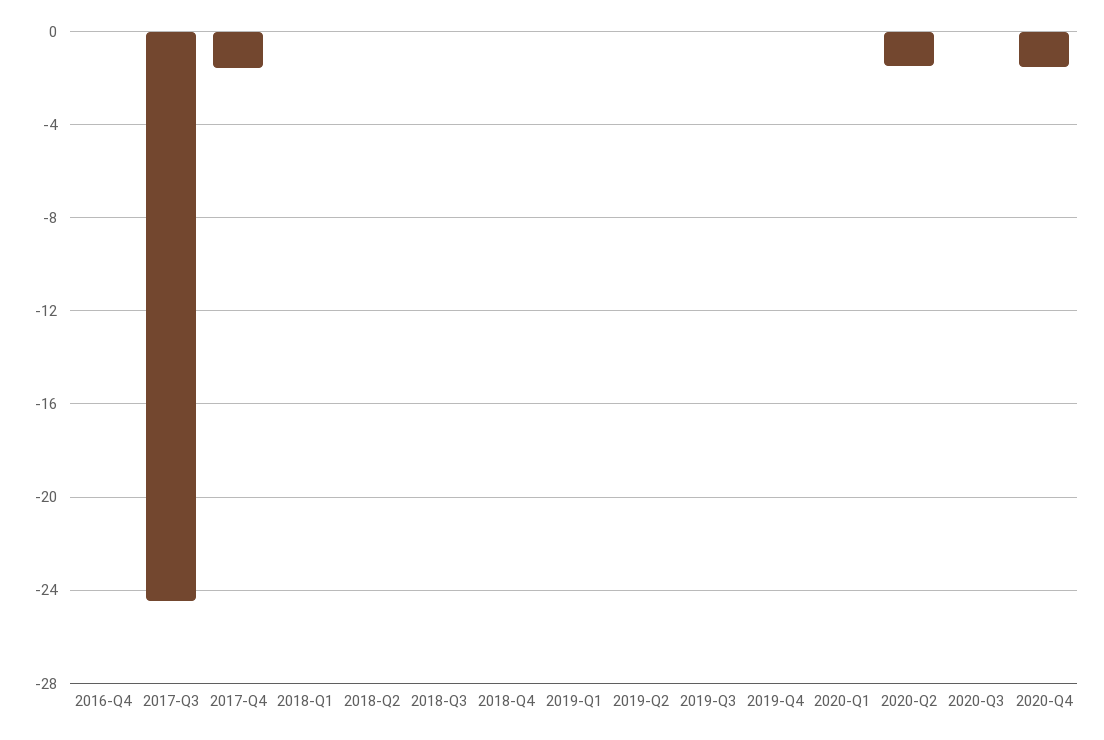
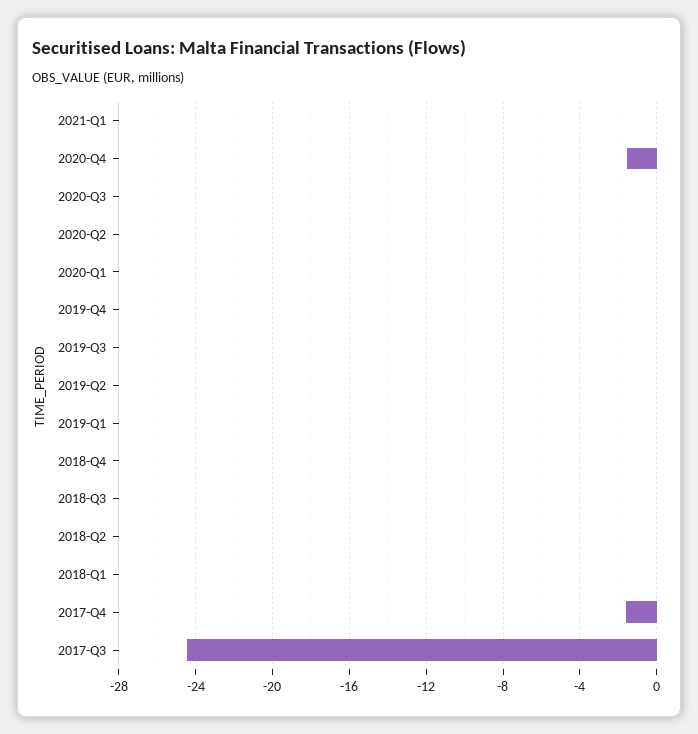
2016-Q4: 0 -> none
2020-Q2: -1.5 -> 0
2021-Q1: none -> 0

